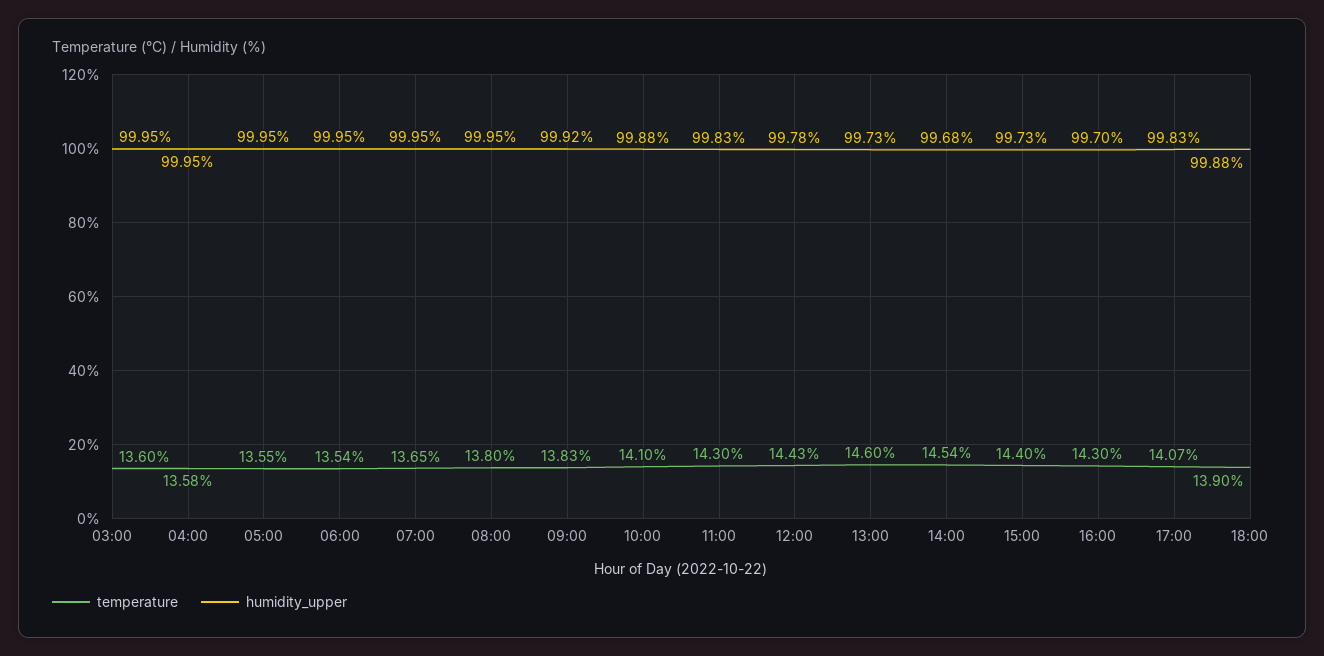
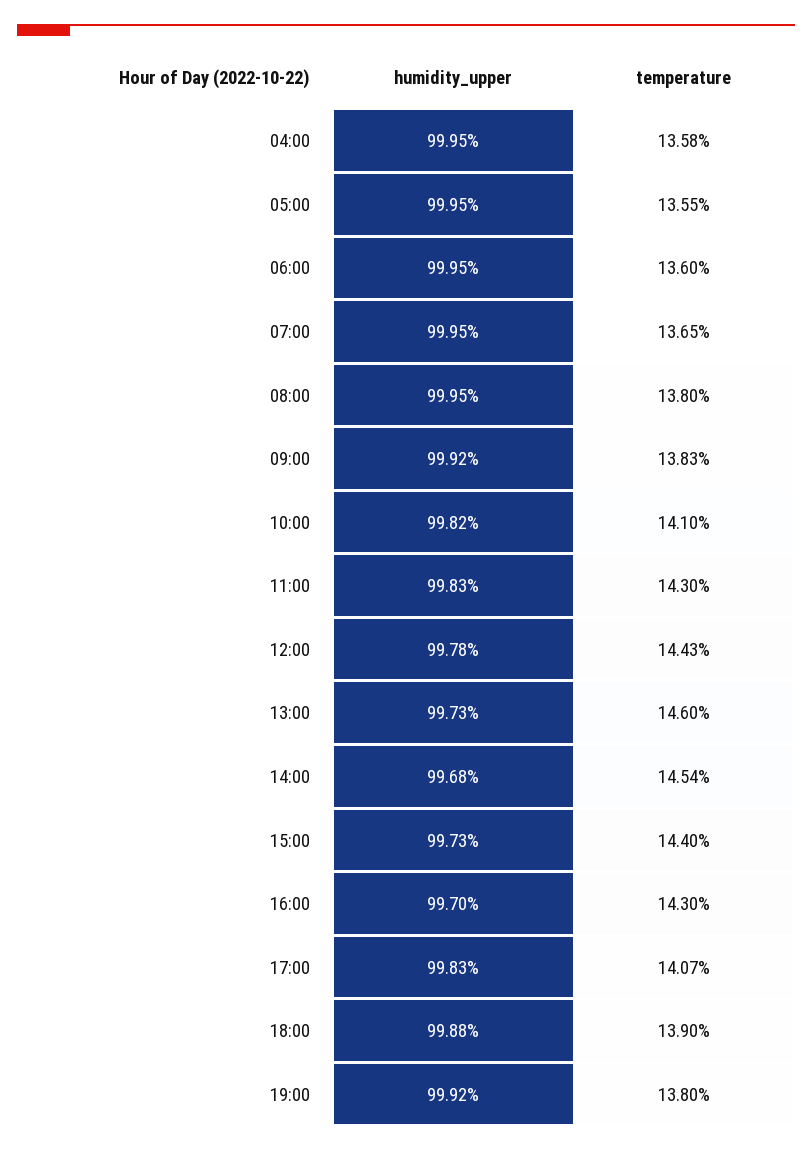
temperature, 03:00: 13.6 -> none
humidity_upper, 03:00: 99.95 -> none
temperature, 06:00: 13.54 -> 13.6
humidity_upper, 10:00: 99.88 -> 99.82
humidity_upper, 19:00: none -> 99.92
temperature, 19:00: none -> 13.8

